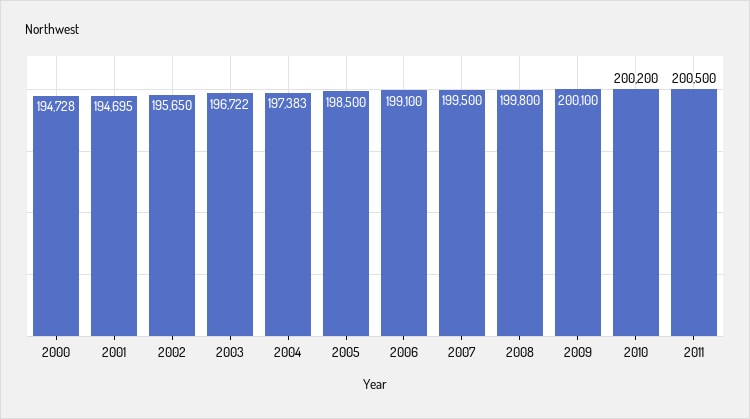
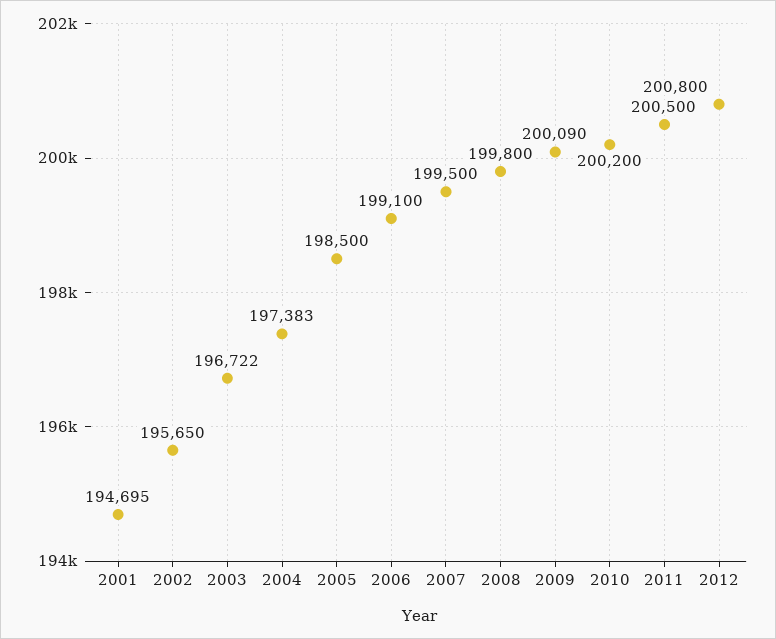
2000: 194728 -> none
2009: 200100 -> 200090
2012: none -> 200800

